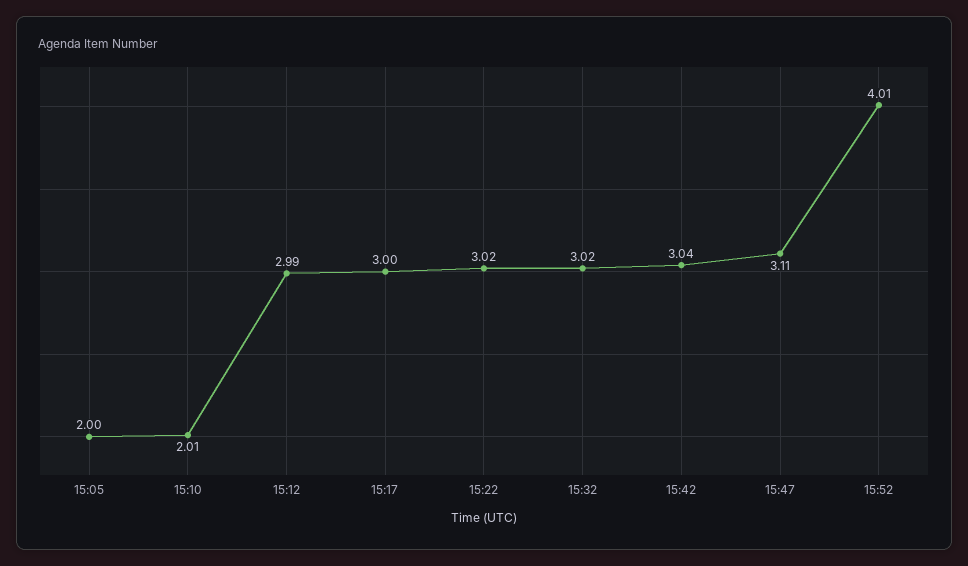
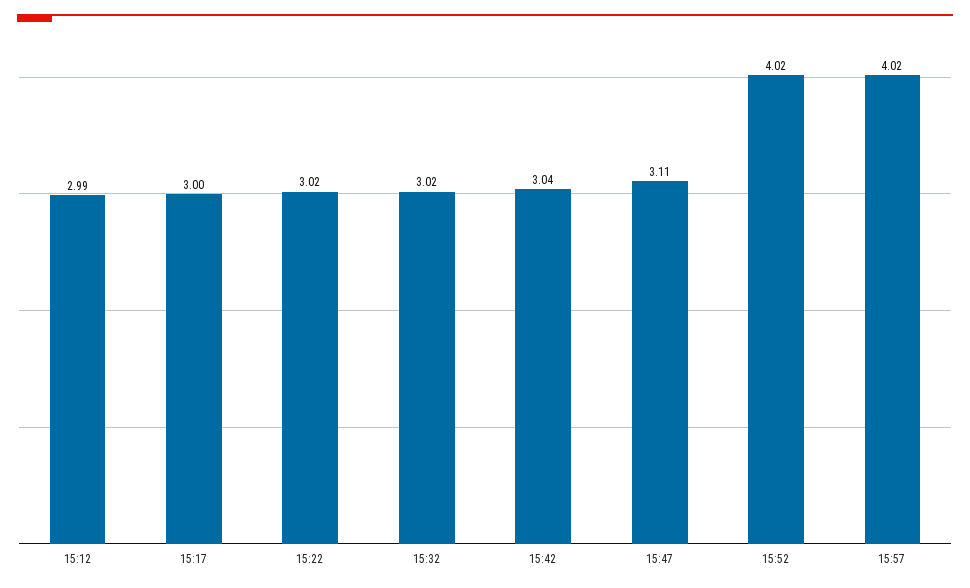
15:05: 2 -> none
15:10: 2.01 -> none
15:52: 4.01 -> 4.02
15:57: none -> 4.02

